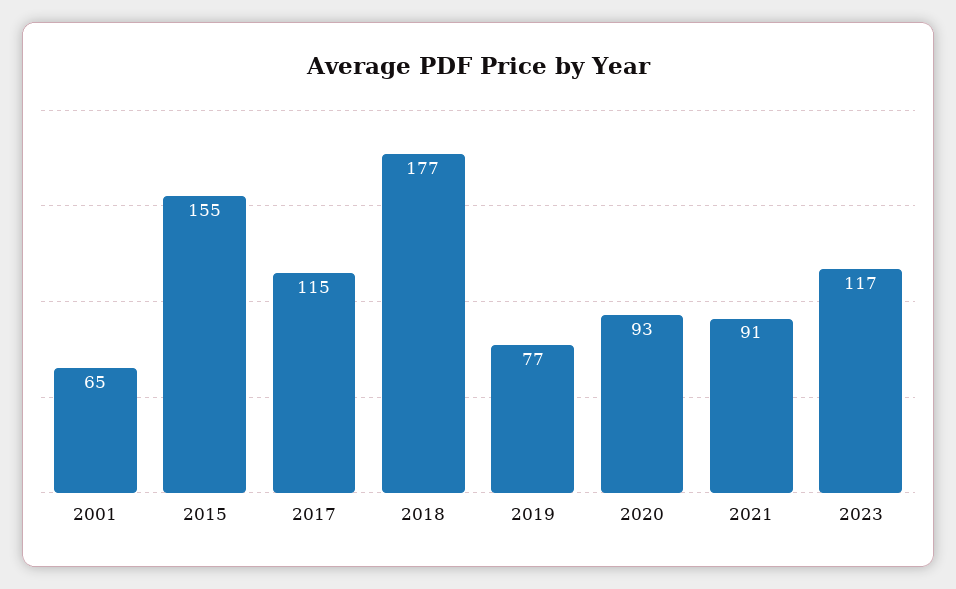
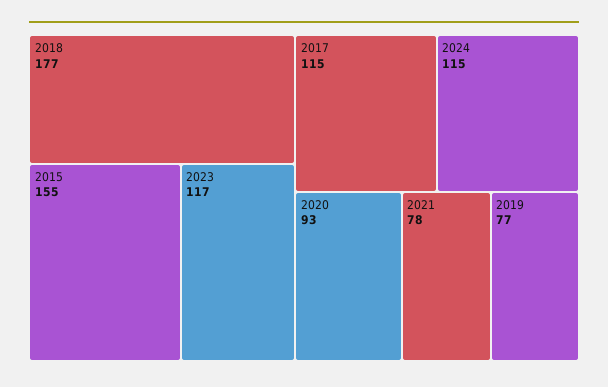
2001: 65 -> none
2021: 91 -> 78
2024: none -> 115

